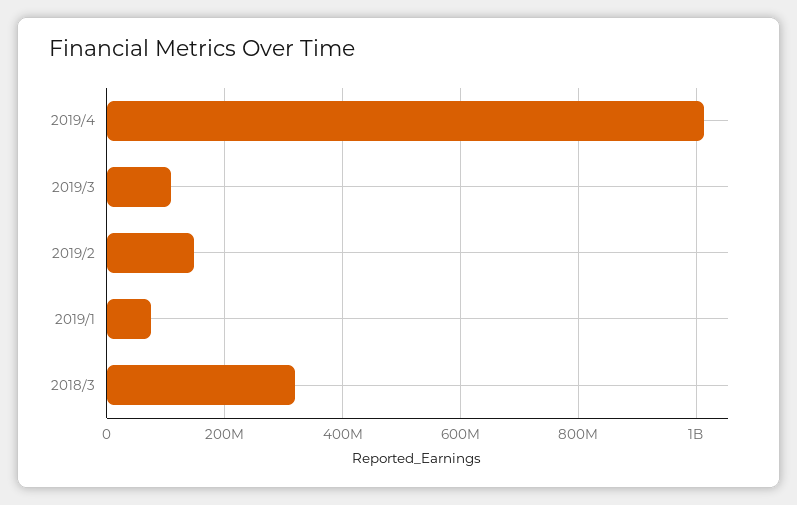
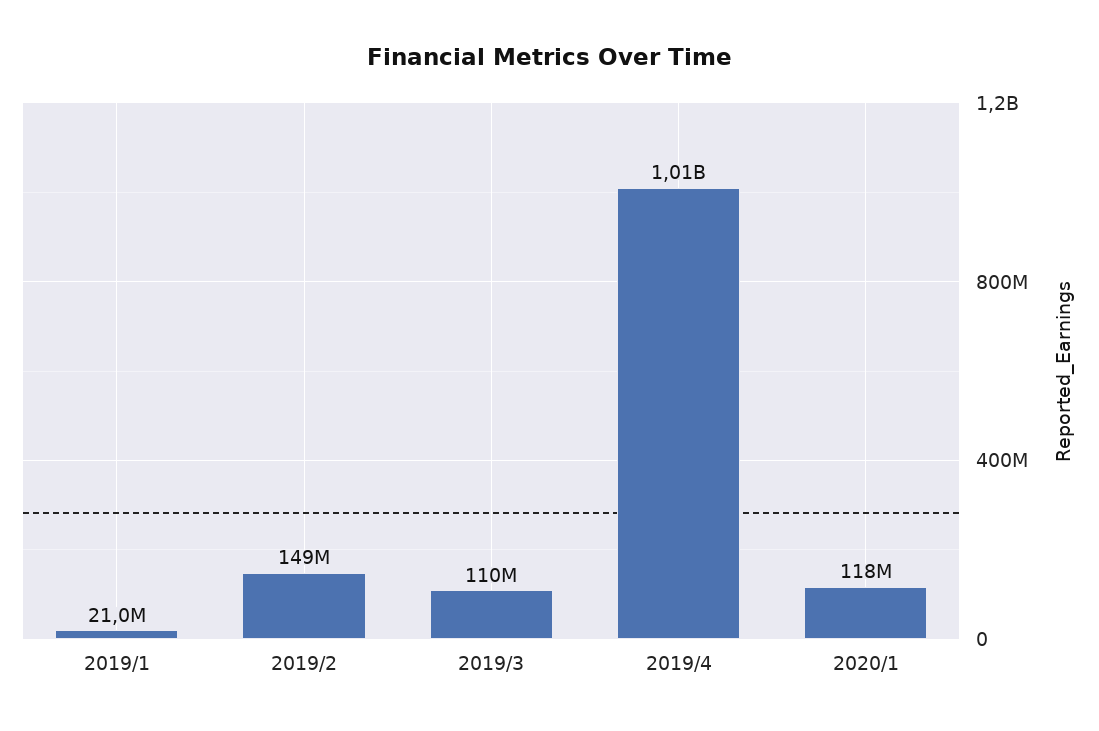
2019/1: 80000000 -> 21000000
2018/3: 320000000 -> none
2020/1: none -> 118000000

